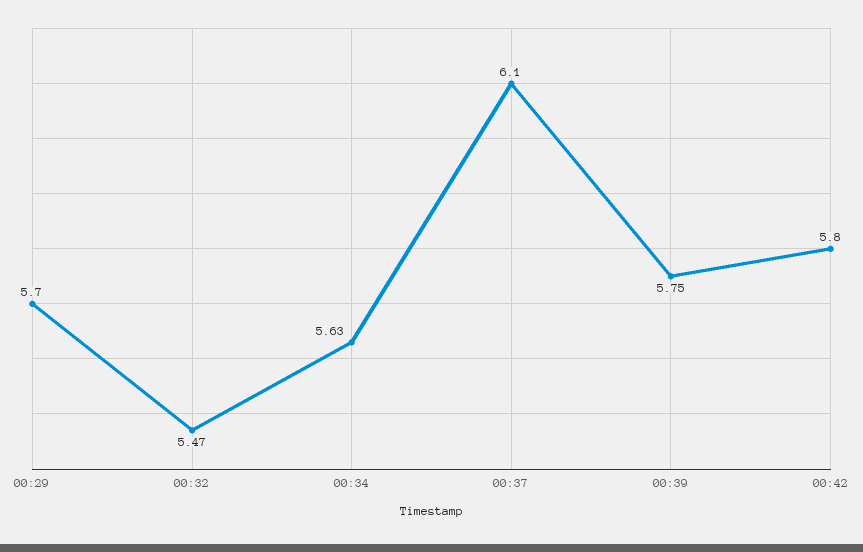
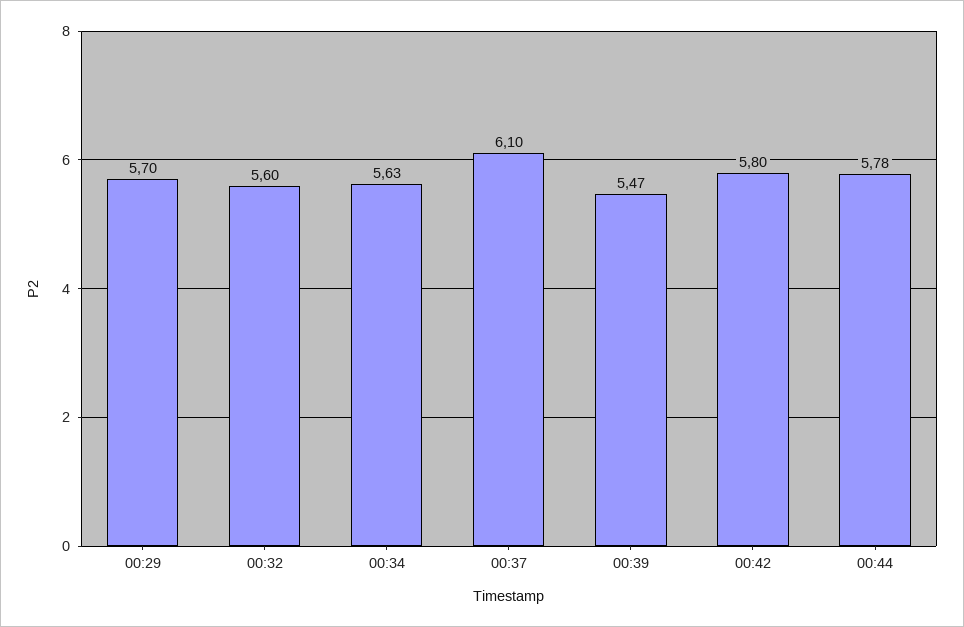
00:32: 5.47 -> 5.6
00:39: 5.75 -> 5.47
00:44: none -> 5.78

